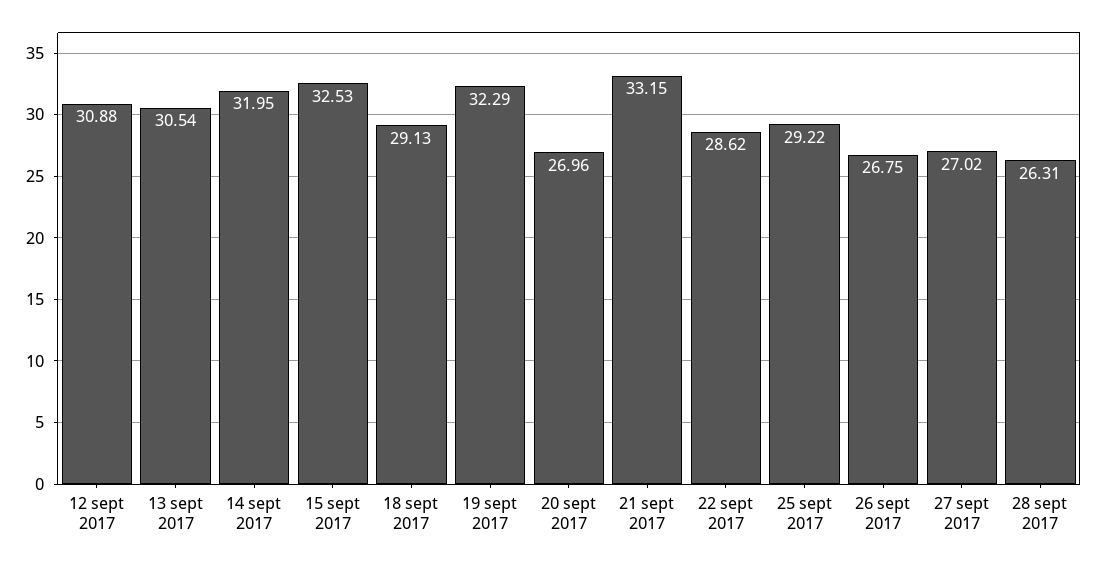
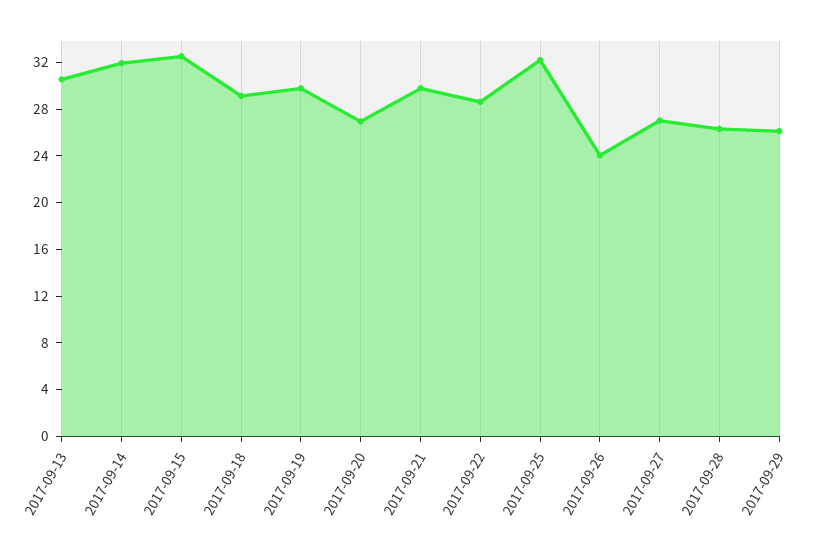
12 sept 2017: 30.88 -> none
19 sept 2017: 32.29 -> 30
21 sept 2017: 33.15 -> 30
25 sept 2017: 29.22 -> 32
26 sept 2017: 26.75 -> 24
2017-09-29: none -> 26

